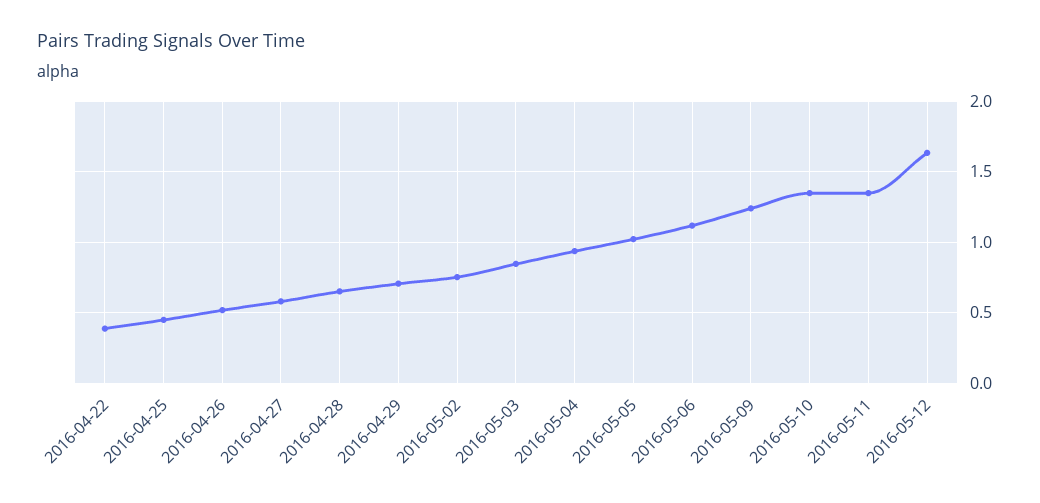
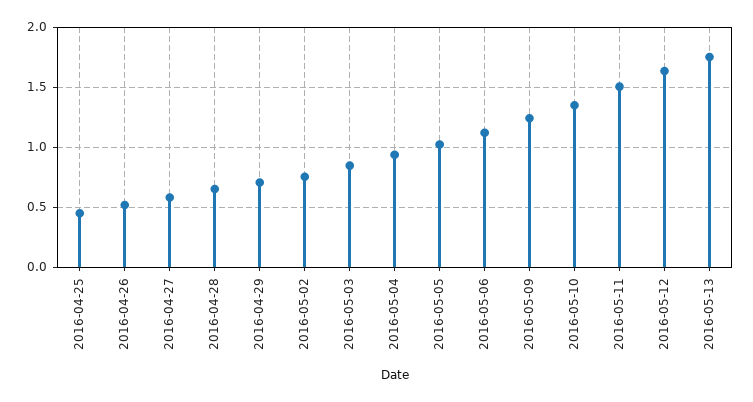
2016-04-22: 0.4 -> none
2016-05-11: 1.35 -> 1.5
2016-05-13: none -> 1.75

